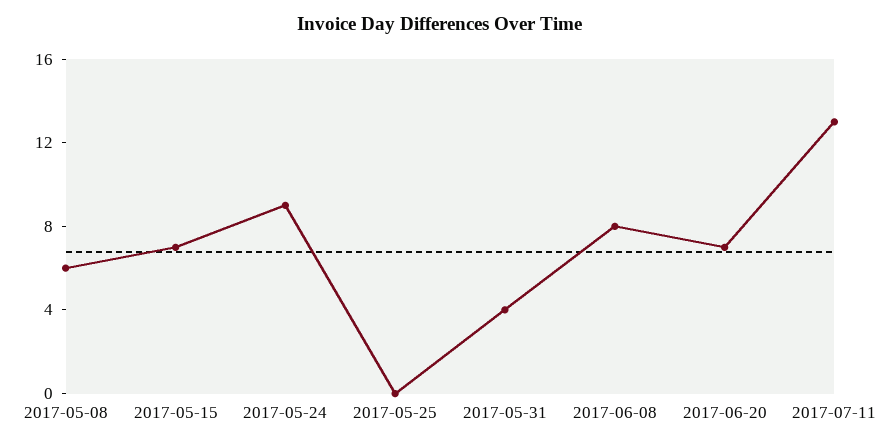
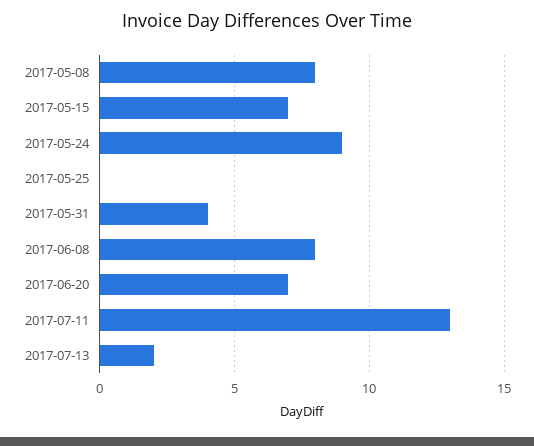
2017-05-08: 6 -> 8
2017-07-13: none -> 2

